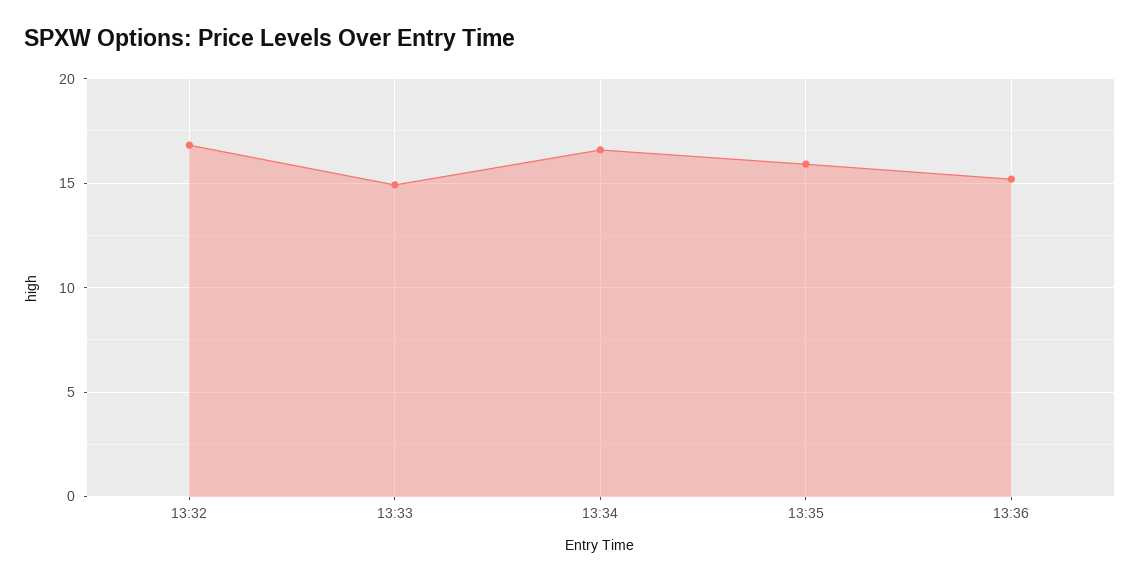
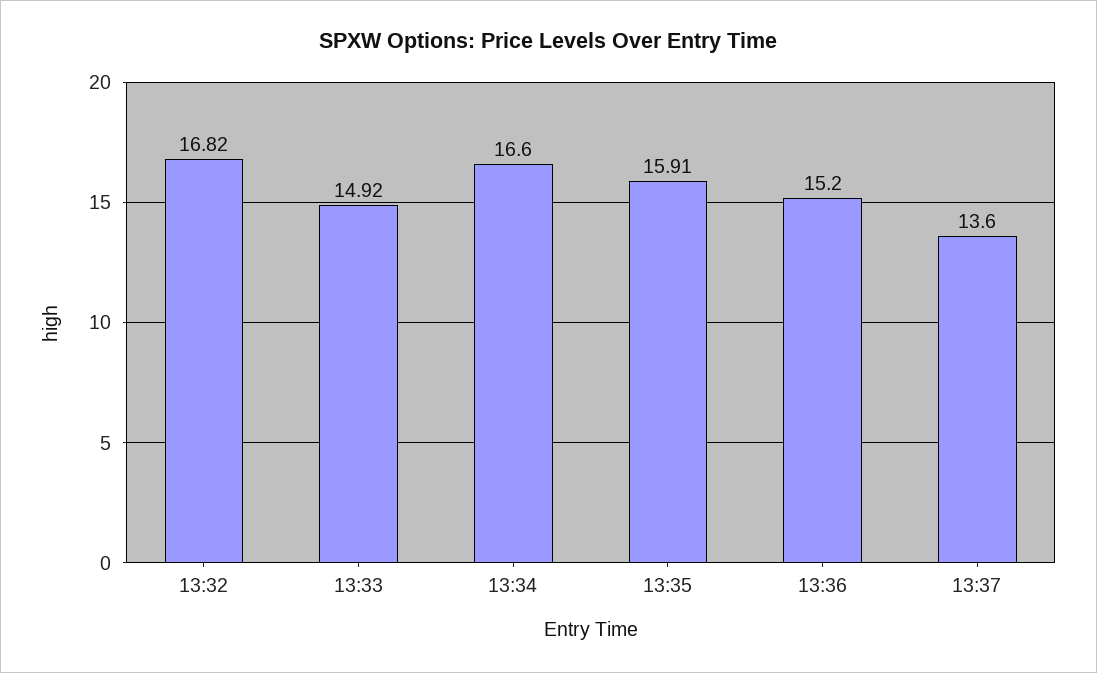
13:37: none -> 13.6

